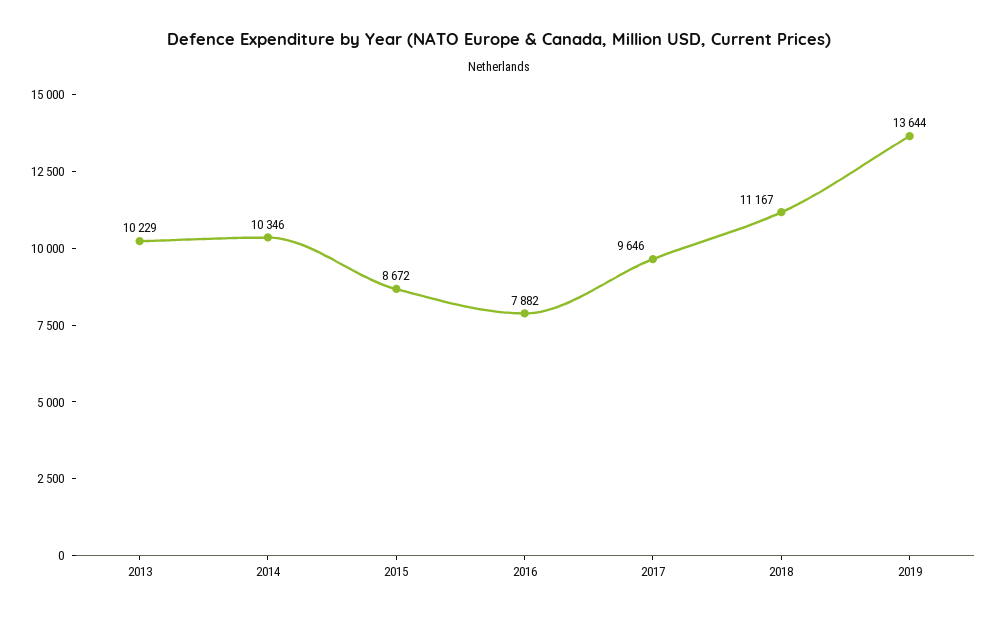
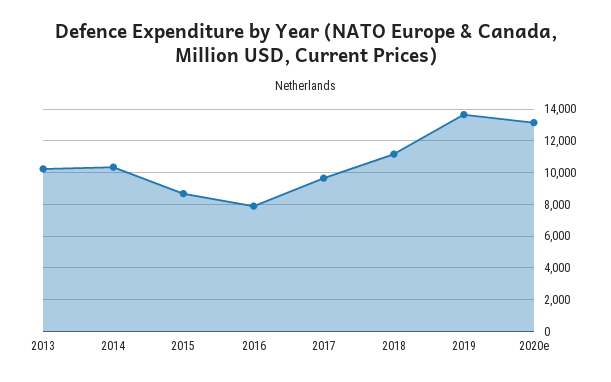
2020e: none -> 13000

